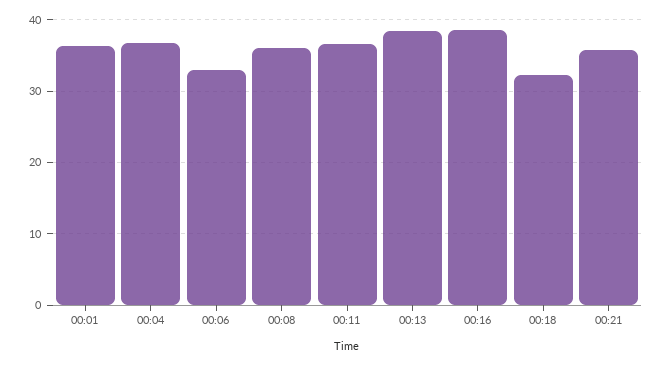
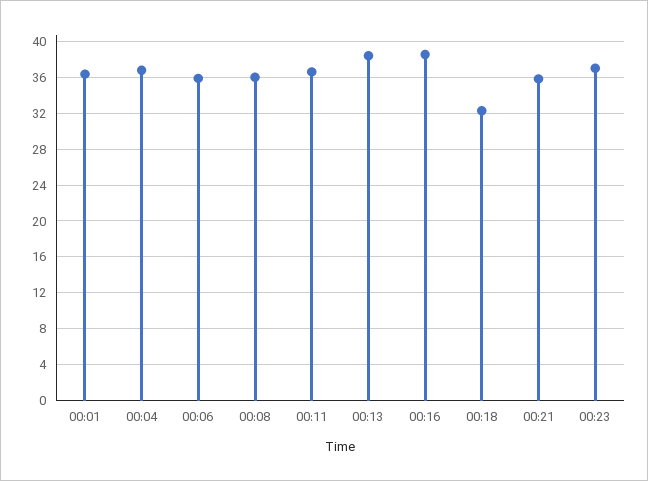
00:06: 33 -> 36
00:23: none -> 37

